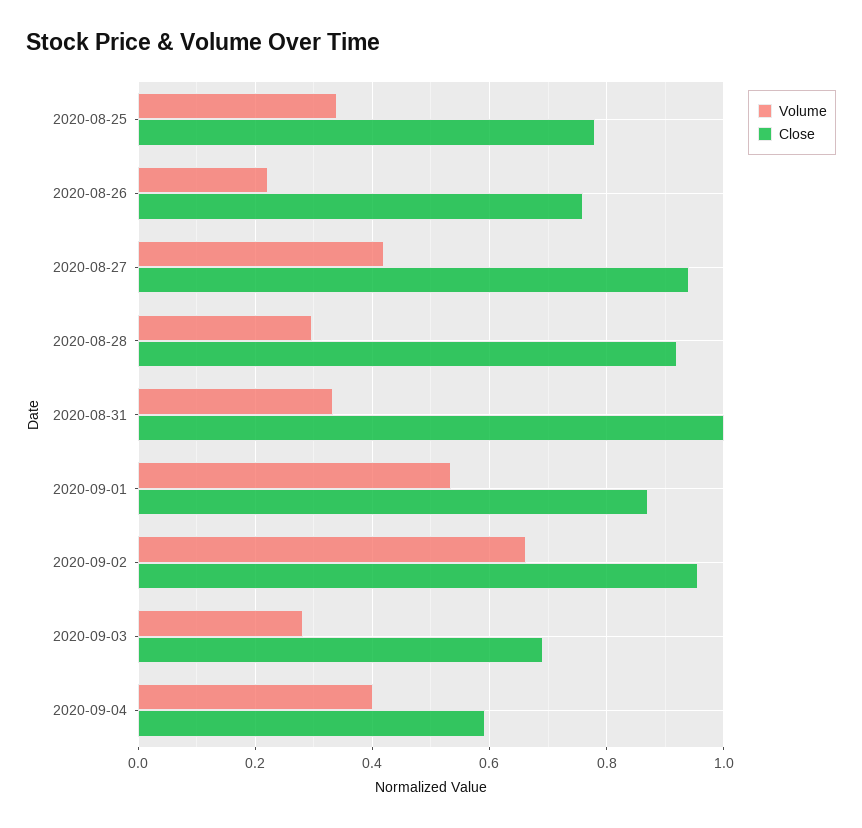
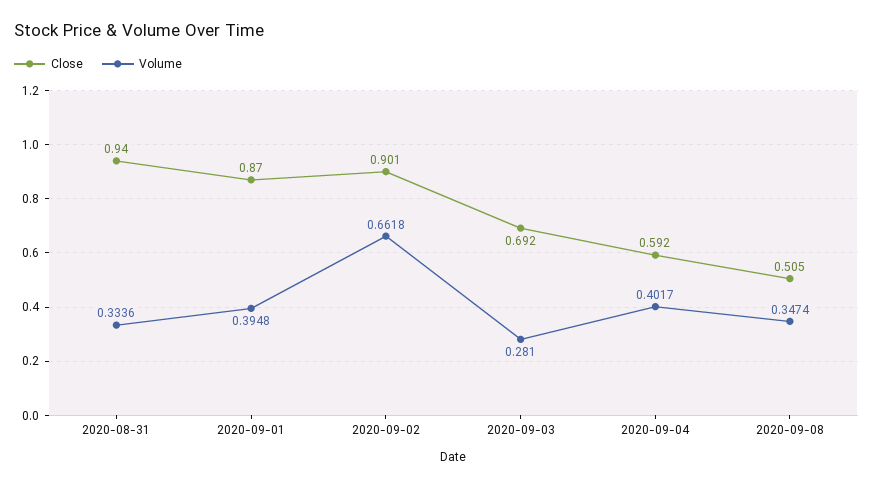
Volume, 2020-08-25: 0.34 -> none
Close, 2020-08-25: 0.78 -> none
Volume, 2020-08-26: 0.22 -> none
Close, 2020-08-26: 0.76 -> none
Volume, 2020-08-27: 0.42 -> none
Close, 2020-08-27: 0.94 -> none
Volume, 2020-08-28: 0.3 -> none
Close, 2020-08-28: 0.92 -> none
Close, 2020-08-31: 1 -> 0.94
Volume, 2020-09-01: 0.54 -> 0.3948
Close, 2020-09-02: 0.96 -> 0.901
Close, 2020-09-08: none -> 0.505
Volume, 2020-09-08: none -> 0.3474

